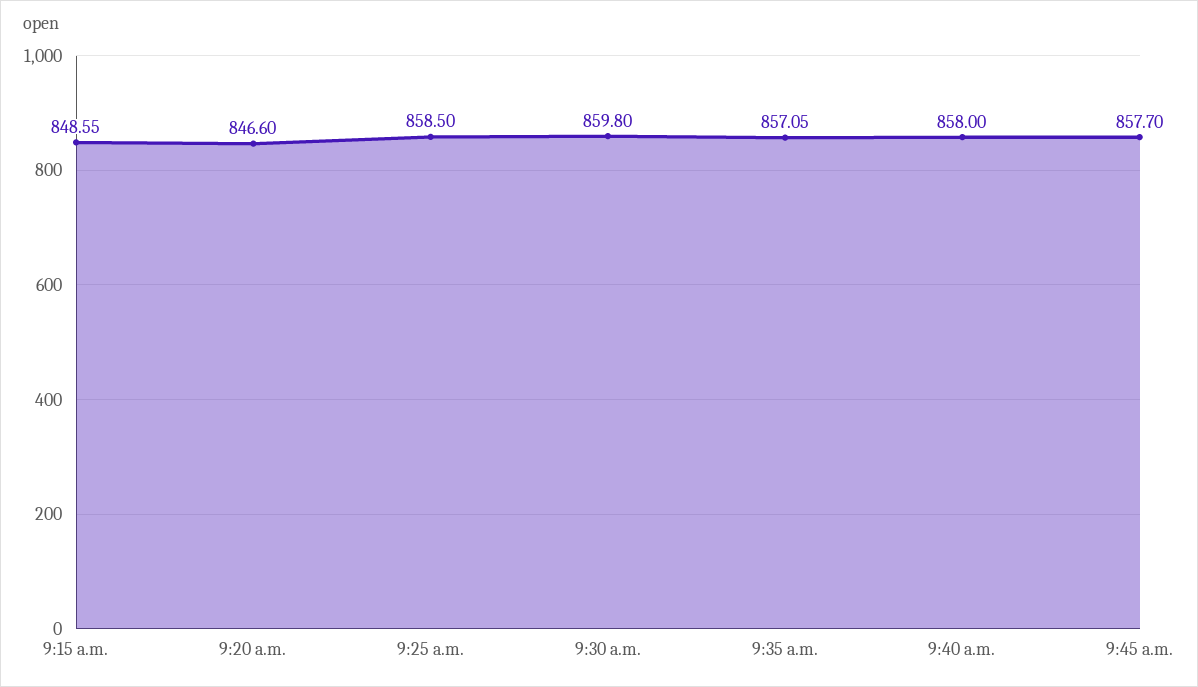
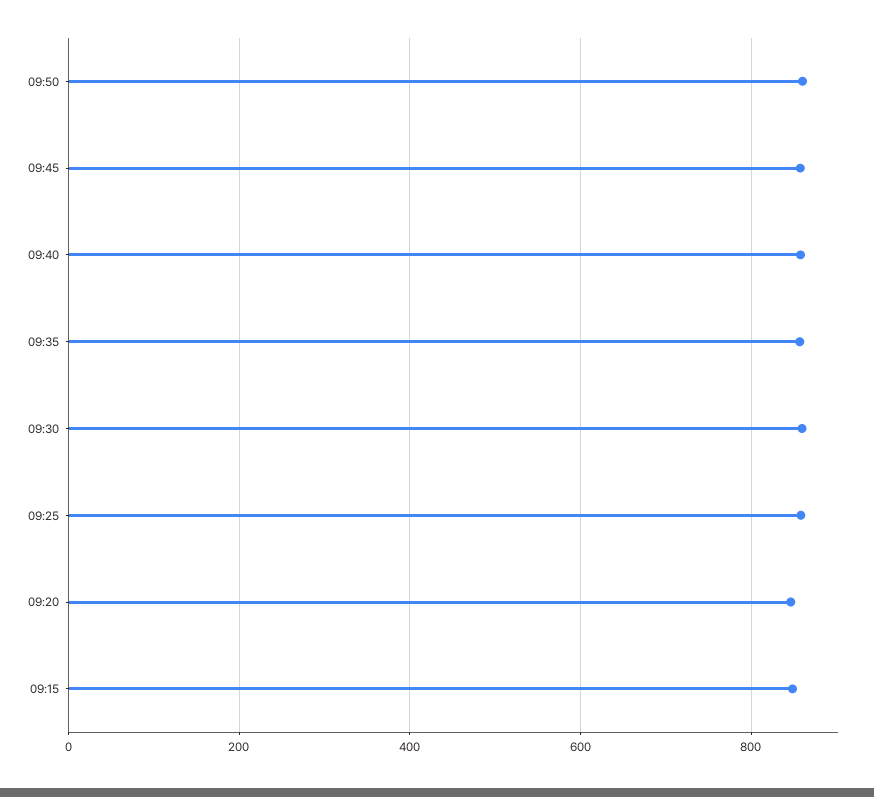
09:50: none -> 860

